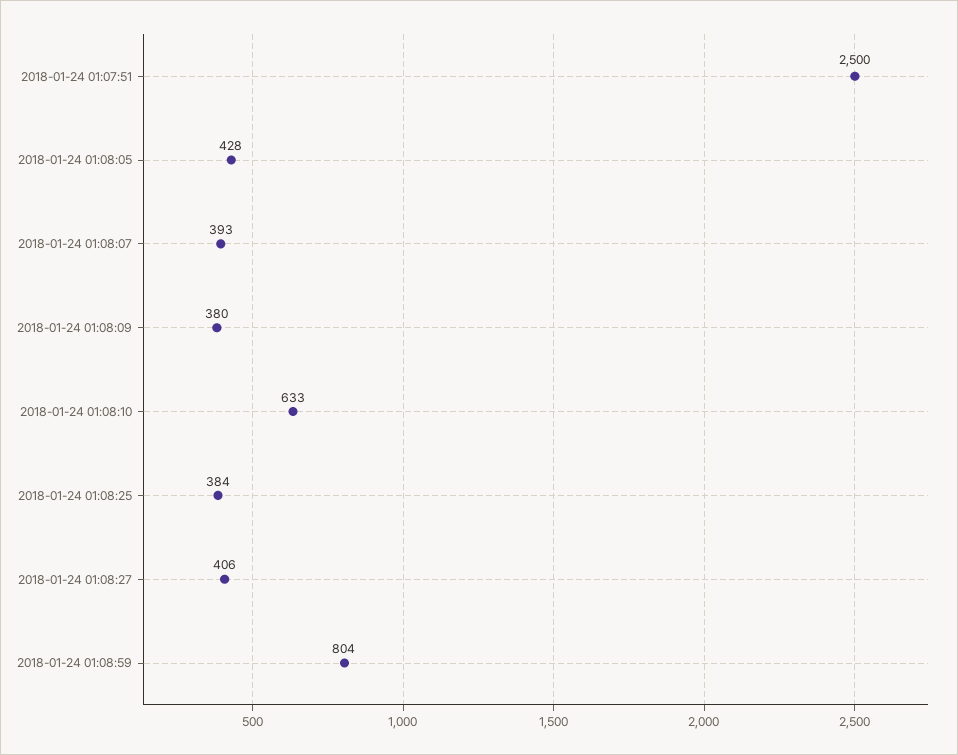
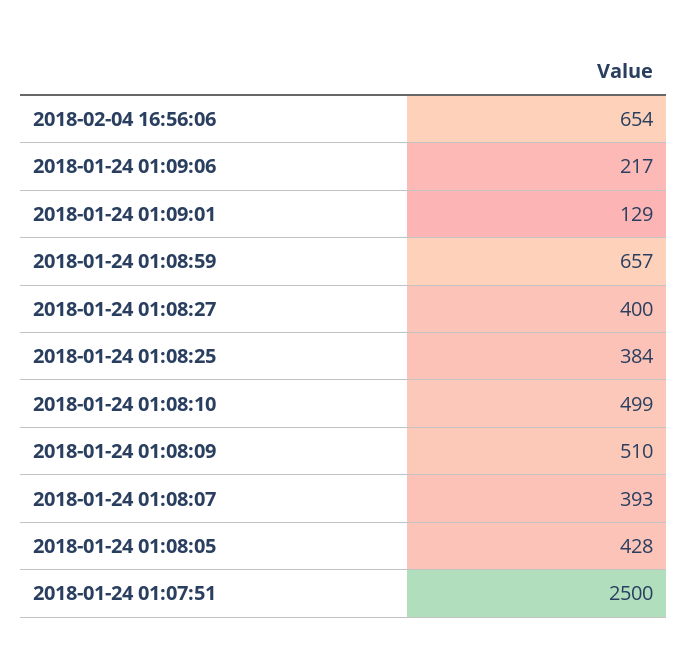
2018-01-24 01:08:09: 380 -> 510
2018-01-24 01:08:10: 633 -> 499
2018-01-24 01:08:27: 406 -> 400
2018-01-24 01:08:59: 804 -> 657
2018-02-04 16:56:06: none -> 654
2018-01-24 01:09:06: none -> 217
2018-01-24 01:09:01: none -> 129

